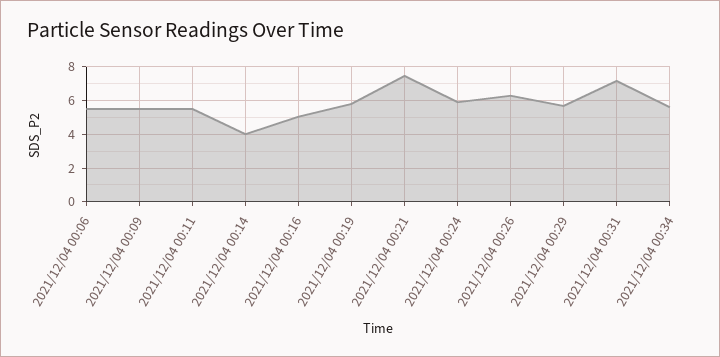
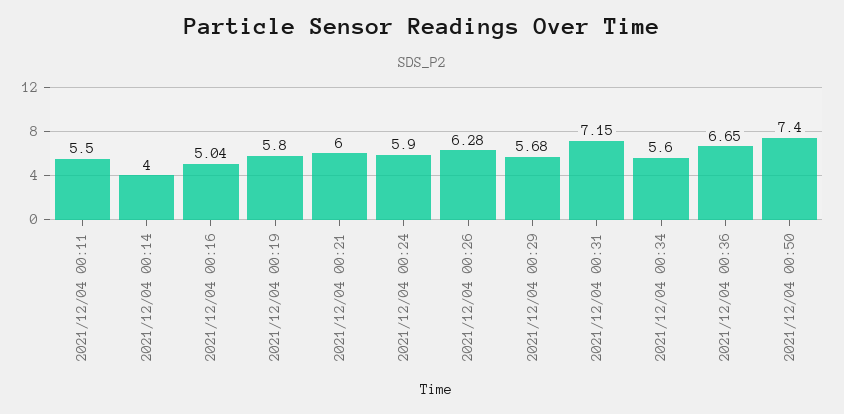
2021/12/04 00:06: 5.5 -> none
2021/12/04 00:09: 5.5 -> none
2021/12/04 00:21: 7.5 -> 6
2021/12/04 00:36: none -> 6.65
2021/12/04 00:50: none -> 7.4

